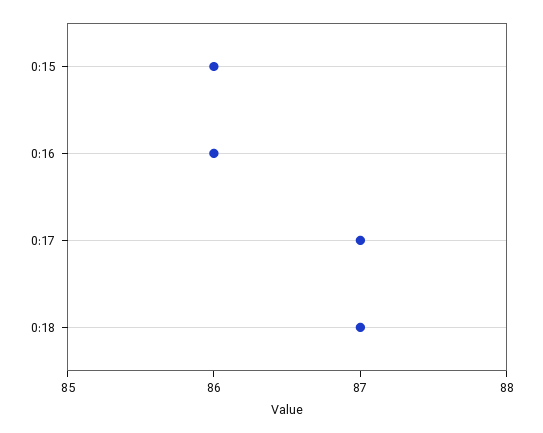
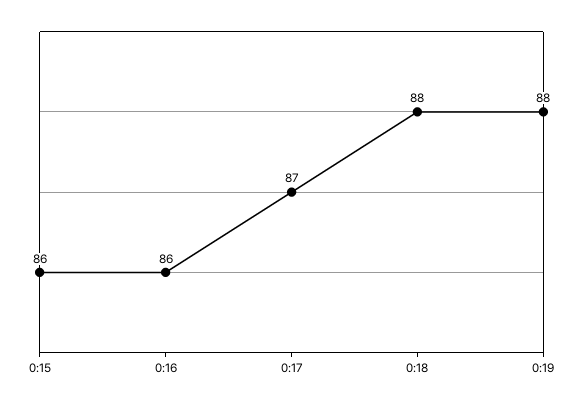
0:18: 87 -> 88
0:19: none -> 88

